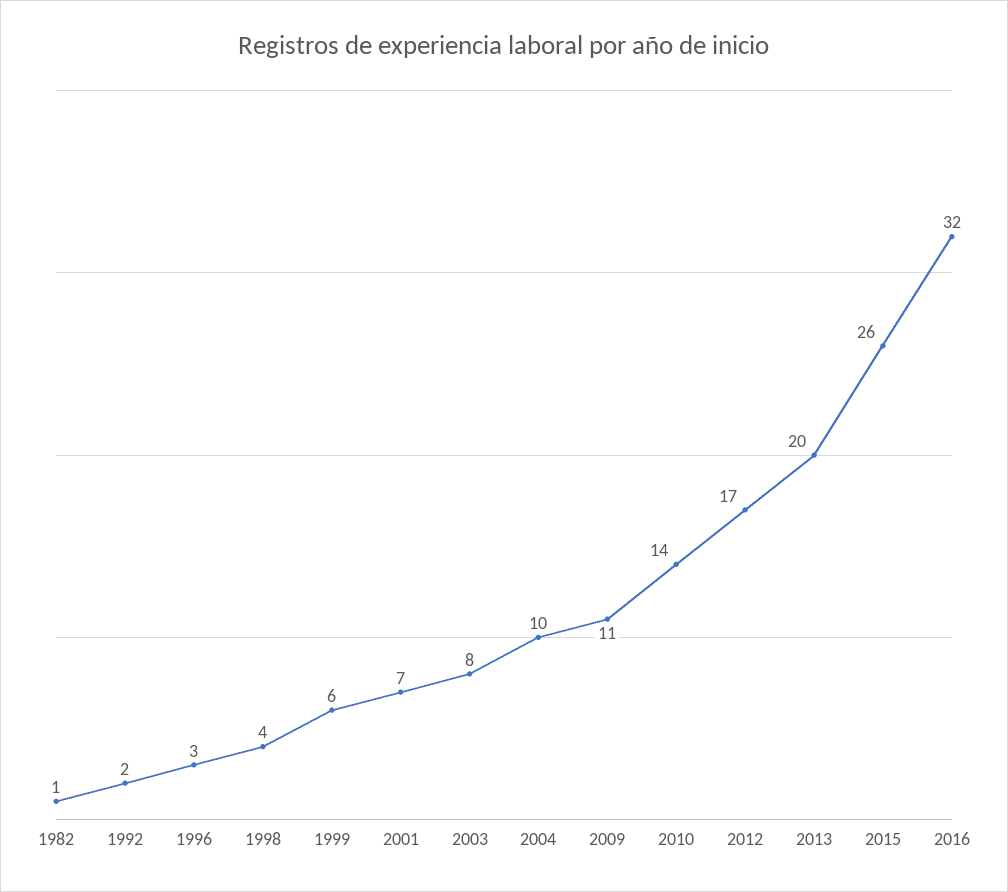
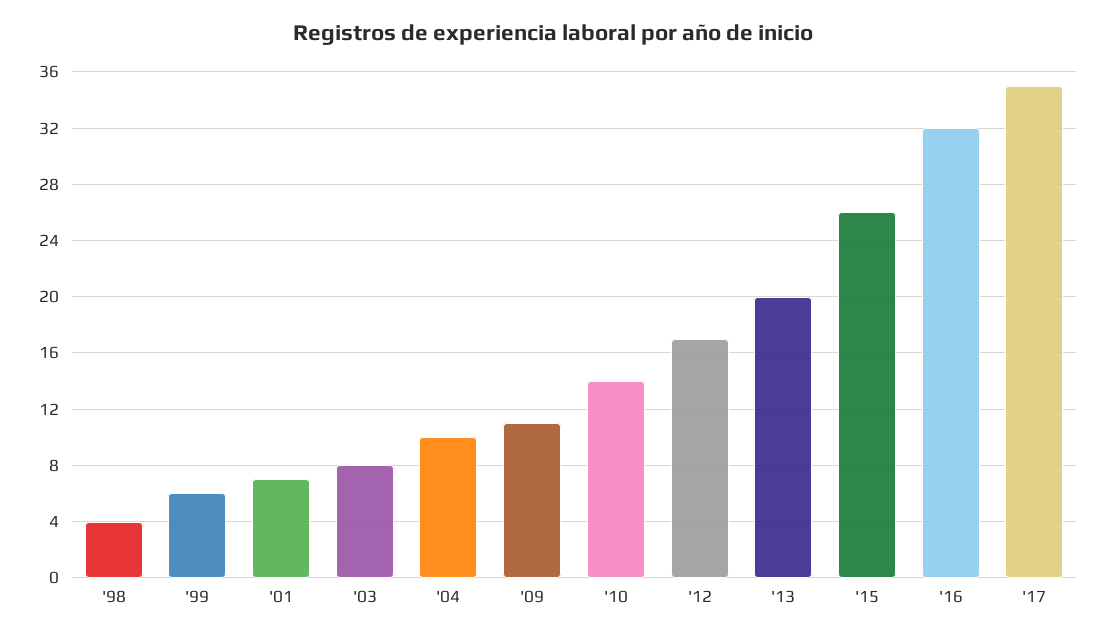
1982: 1 -> none
1992: 2 -> none
1996: 3 -> none
'17: none -> 35

